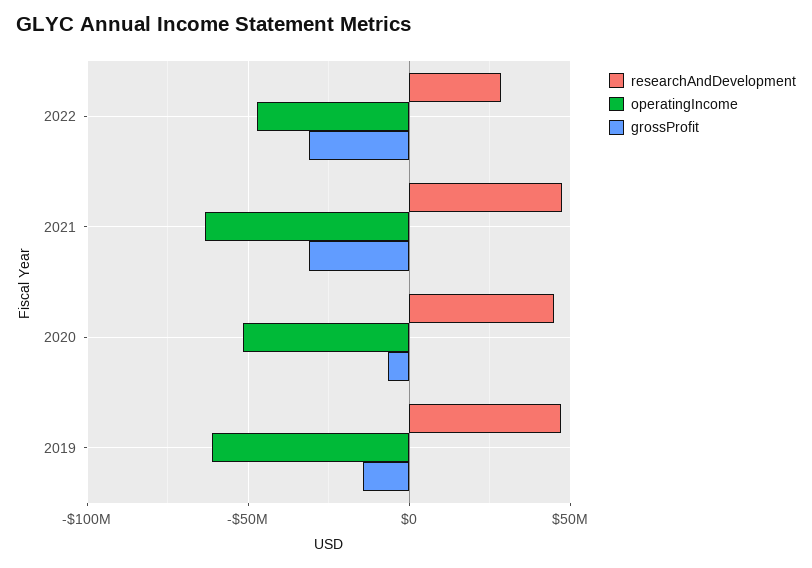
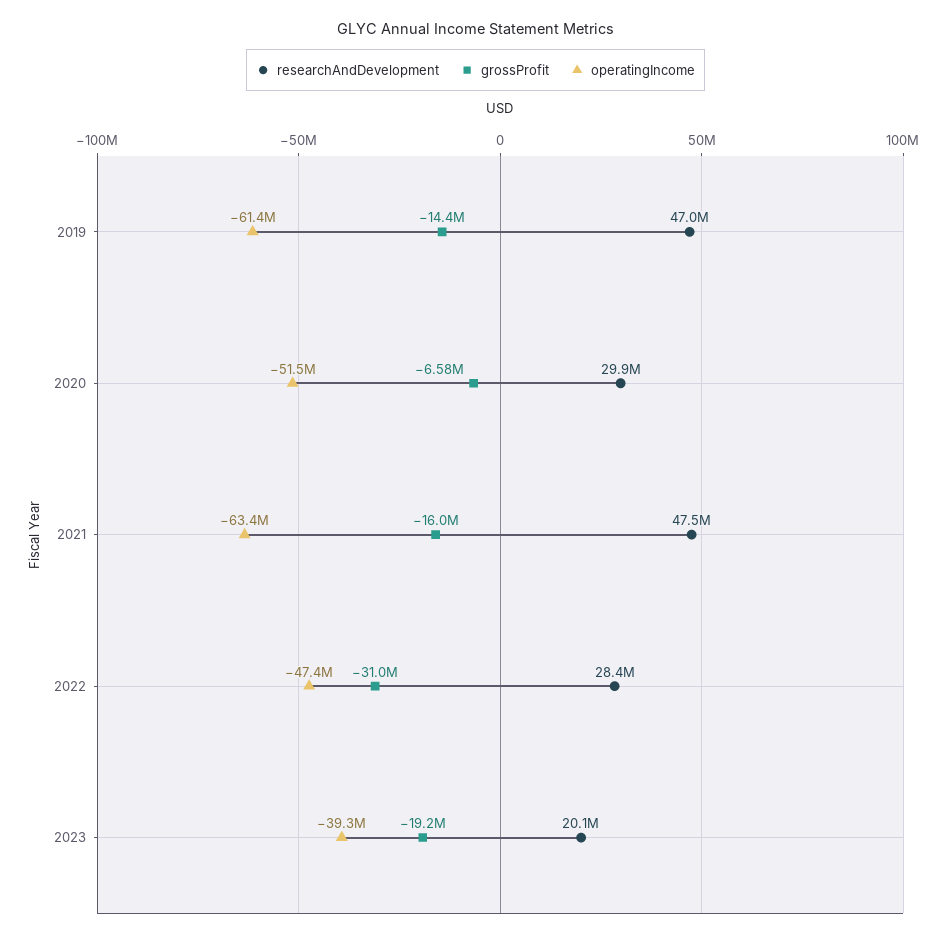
grossProfit, 2021: -30000000 -> -16000000
researchAndDevelopment, 2020: 45000000 -> 29900000
researchAndDevelopment, 2023: none -> 20100000
grossProfit, 2023: none -> -19200000
operatingIncome, 2023: none -> -39300000

